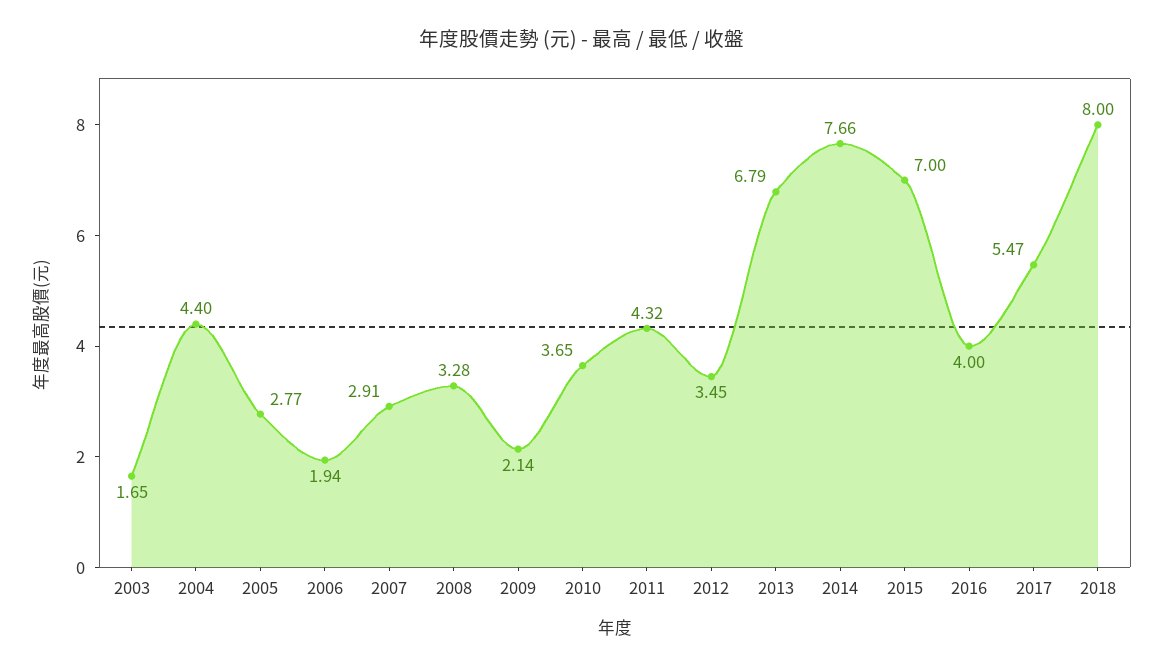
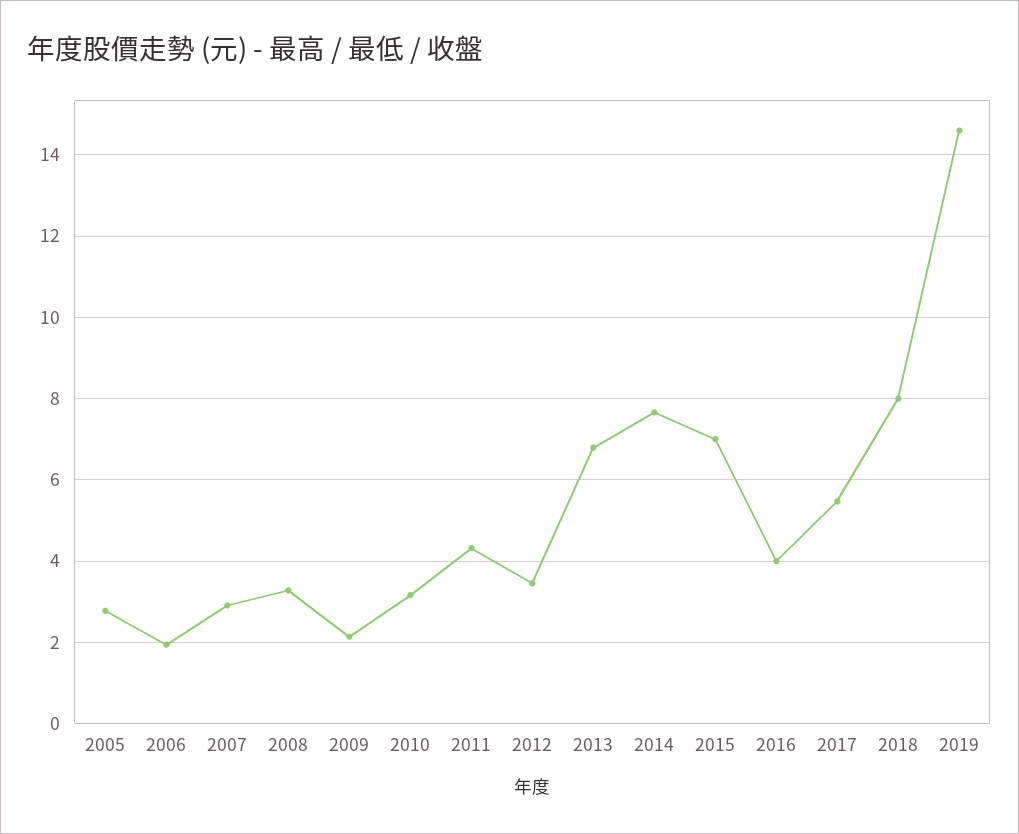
2003: 1.65 -> none
2004: 4.4 -> none
2010: 3.65 -> 3.2
2019: none -> 14.6

